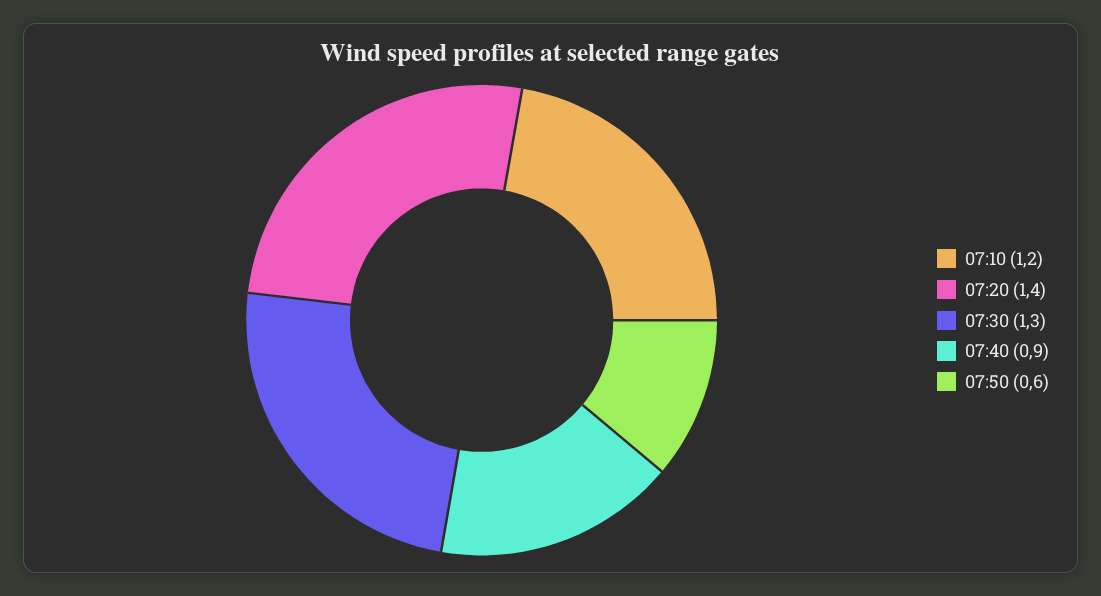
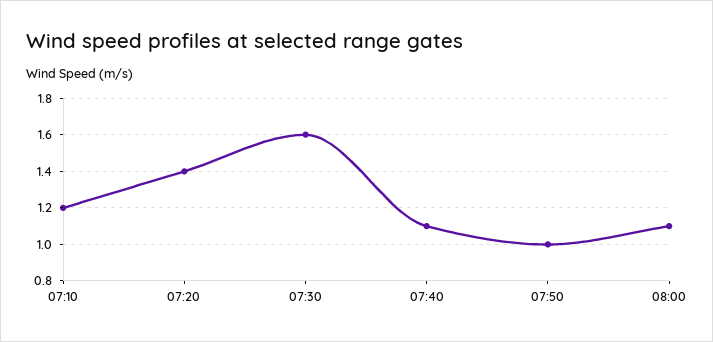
07:30: 1.3 -> 1.6
07:40: 0.9 -> 1.1
07:50: 0.6 -> 1
08:00: none -> 1.1

